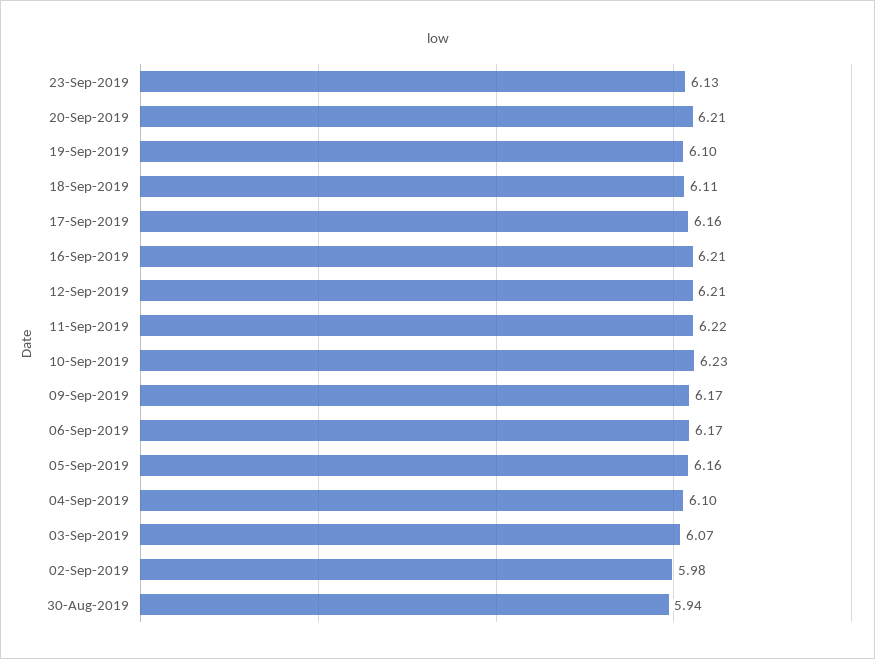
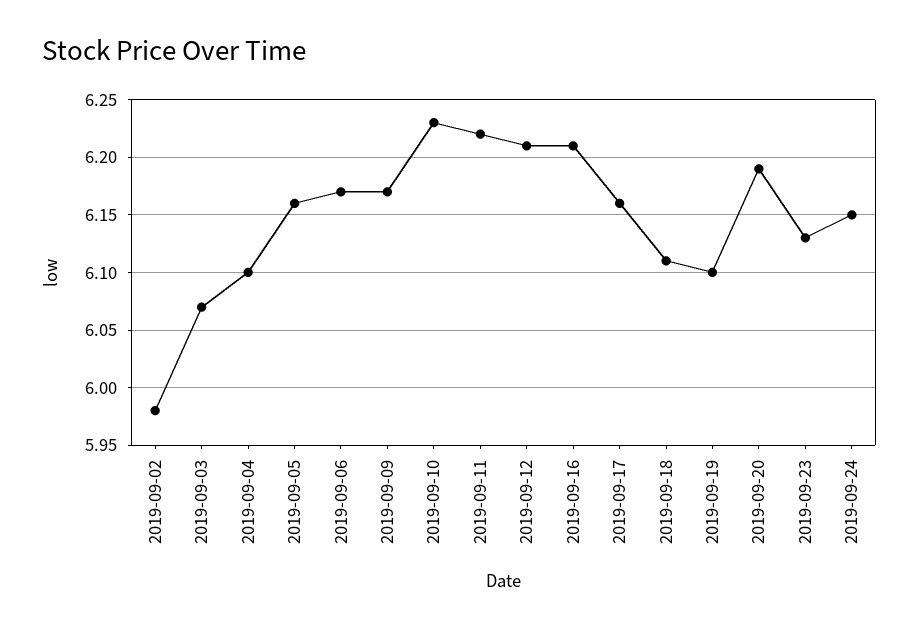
20-Sep-2019: 6.21 -> 6.19
30-Aug-2019: 5.94 -> none
2019-09-24: none -> 6.15

